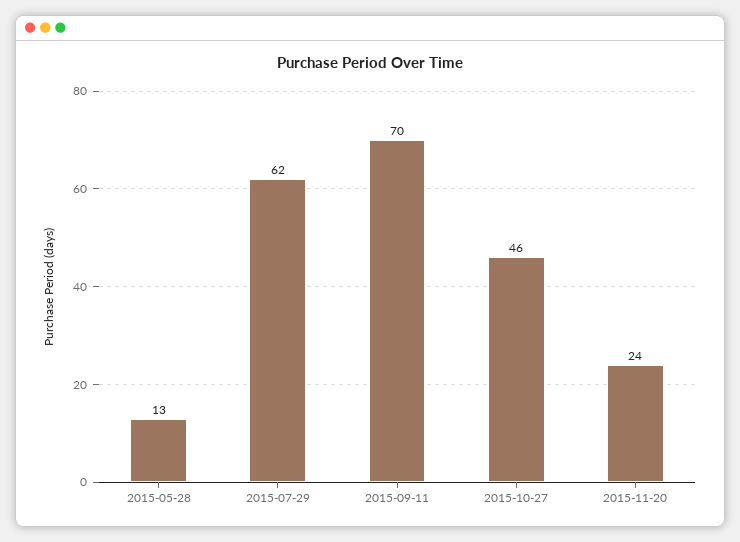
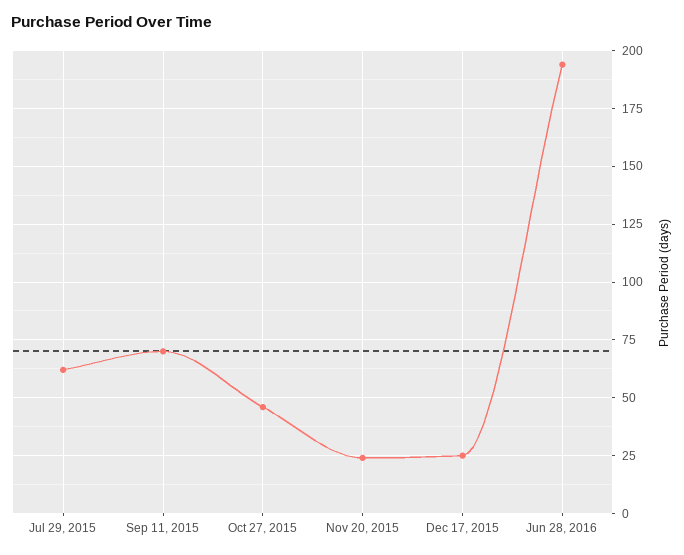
2015-05-28: 13 -> none
Dec 17, 2015: none -> 25
Jun 28, 2016: none -> 195

